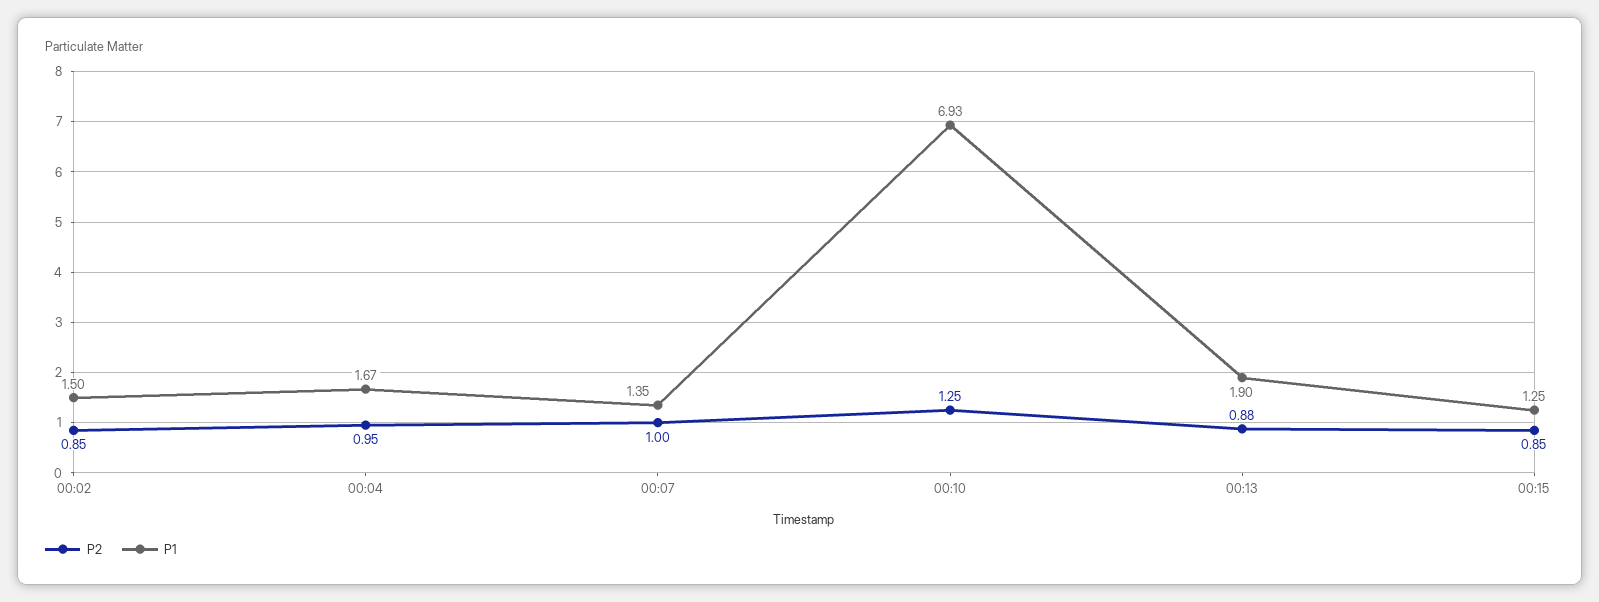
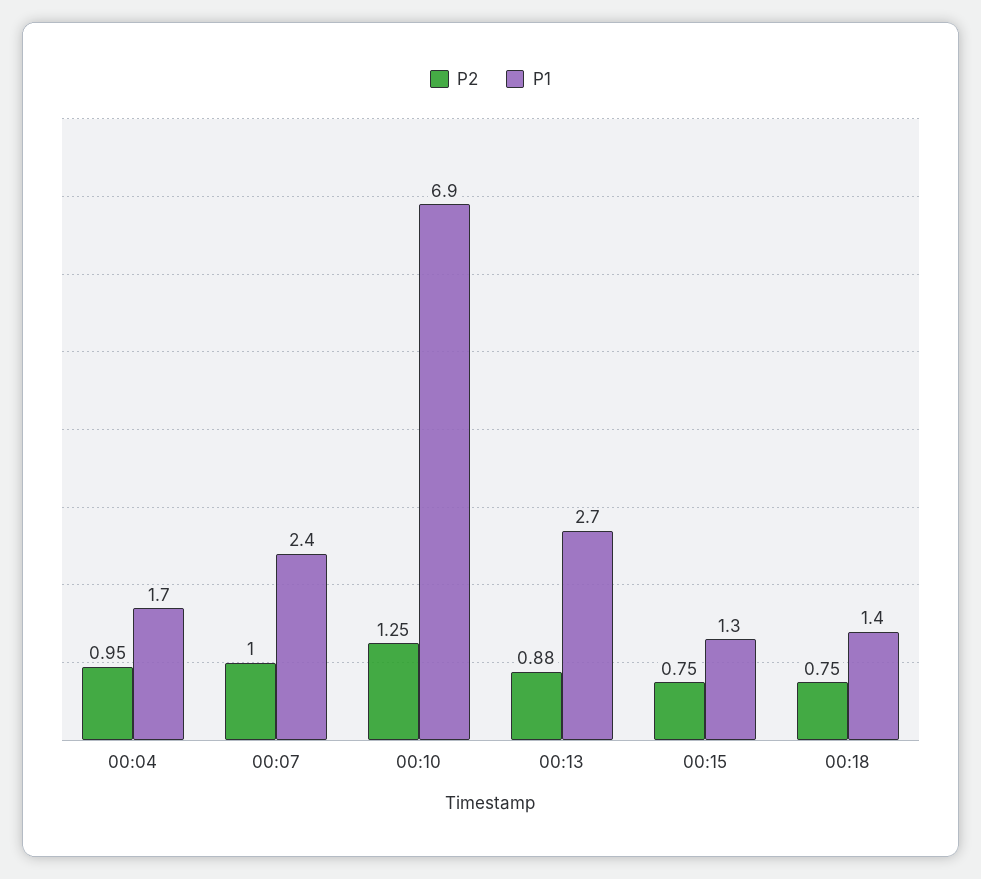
P2, 00:02: 0.85 -> none
P1, 00:02: 1.5 -> none
P1, 00:07: 1.35 -> 2.4
P1, 00:13: 1.9 -> 2.7
P2, 00:15: 0.85 -> 0.75
P2, 00:18: none -> 0.75
P1, 00:18: none -> 1.4

